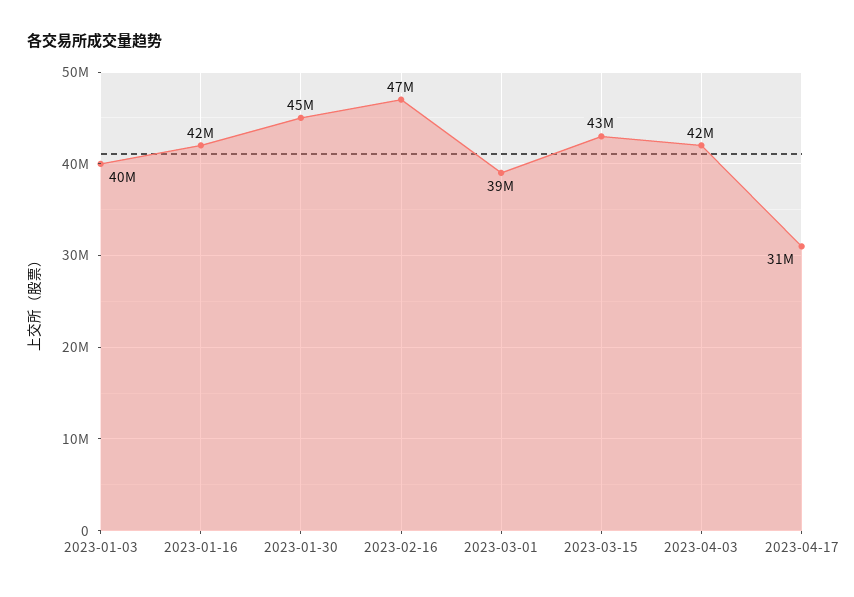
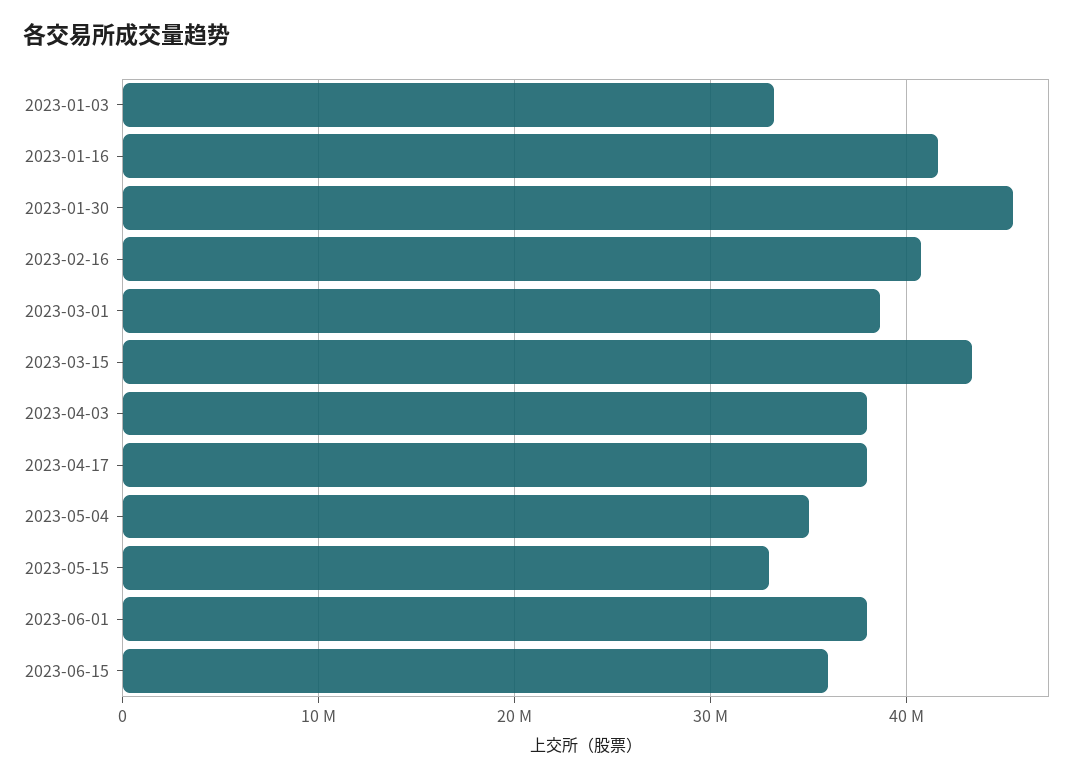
2023-01-03: 40000000 -> 33000000
2023-02-16: 47000000 -> 41000000
2023-04-03: 42000000 -> 38000000
2023-04-17: 31000000 -> 38000000
2023-05-04: none -> 35000000
2023-05-15: none -> 33000000
2023-06-01: none -> 38000000
2023-06-15: none -> 36000000

